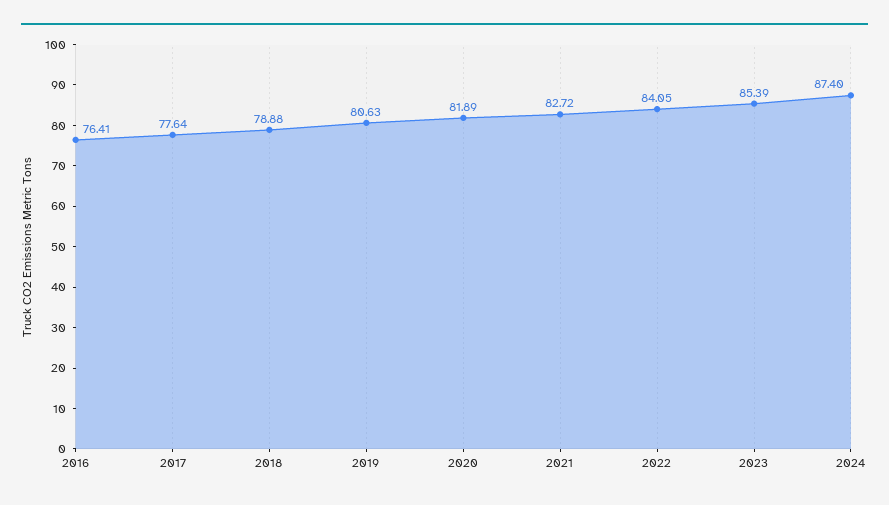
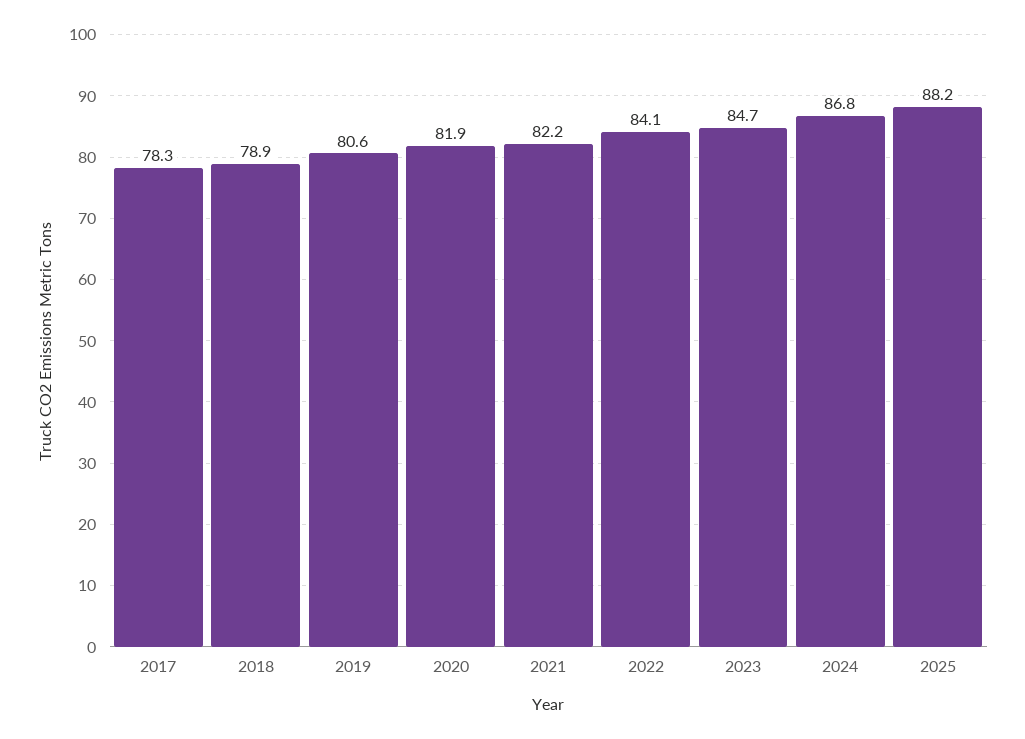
2016: 76.41 -> none
2017: 77.64 -> 78.3
2021: 82.72 -> 82.2
2023: 85.39 -> 84.7
2024: 87.4 -> 86.8
2025: none -> 88.2

